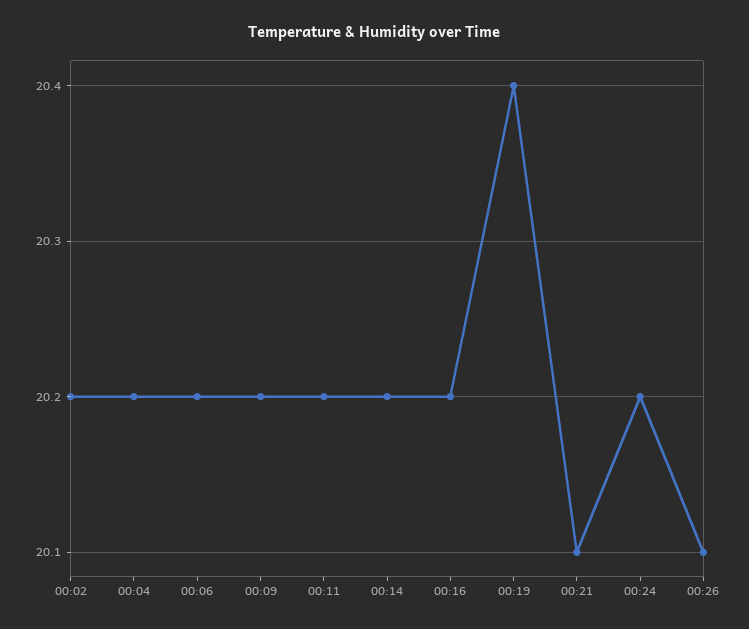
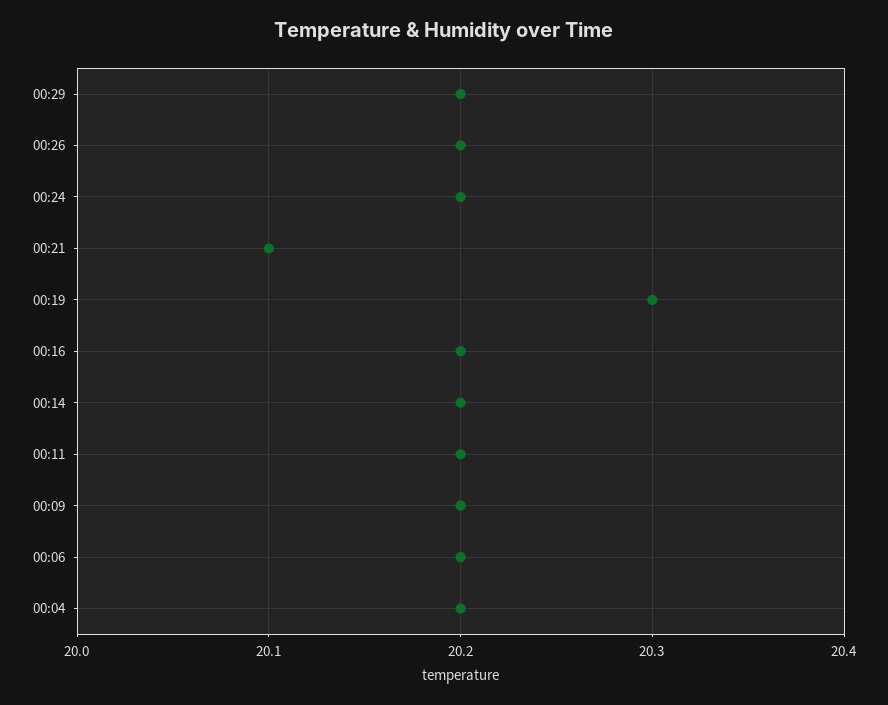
00:02: 20.2 -> none
00:19: 20.4 -> 20.3
00:26: 20.1 -> 20.2
00:29: none -> 20.2

